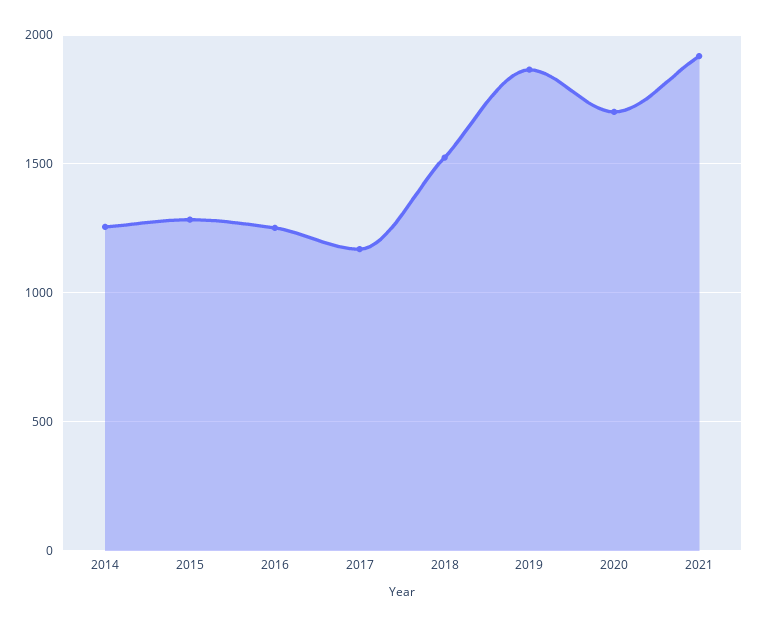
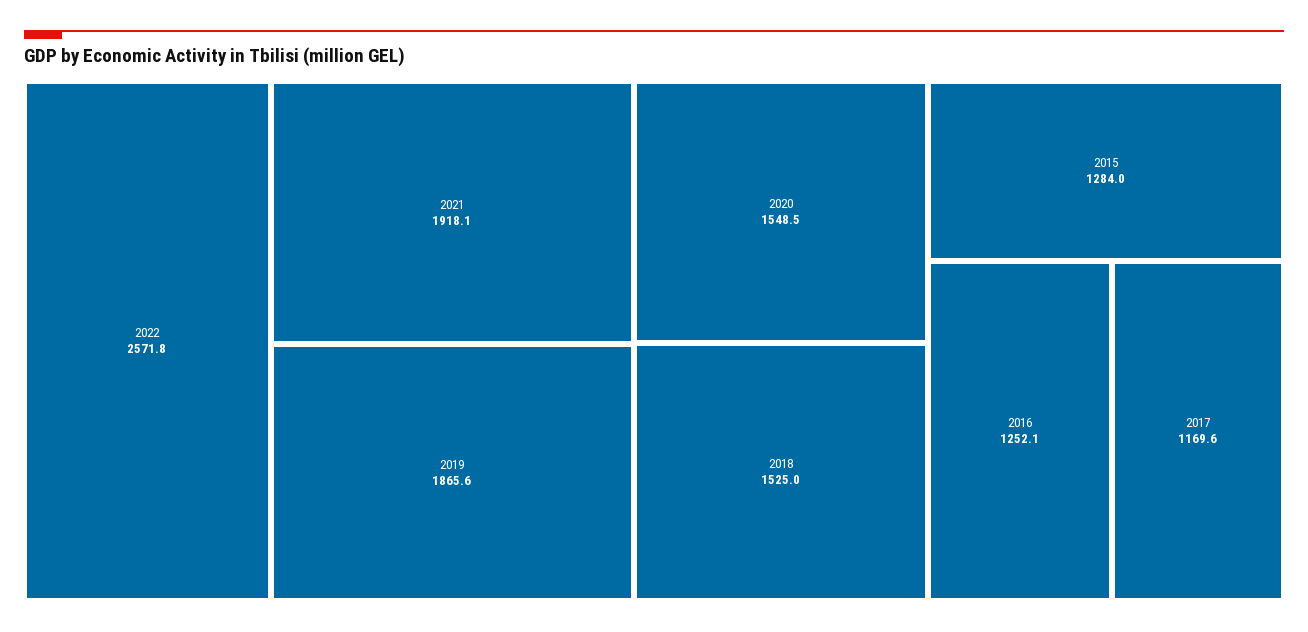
2014: 1250 -> none
2020: 1700 -> 1548.5
2022: none -> 2571.8

